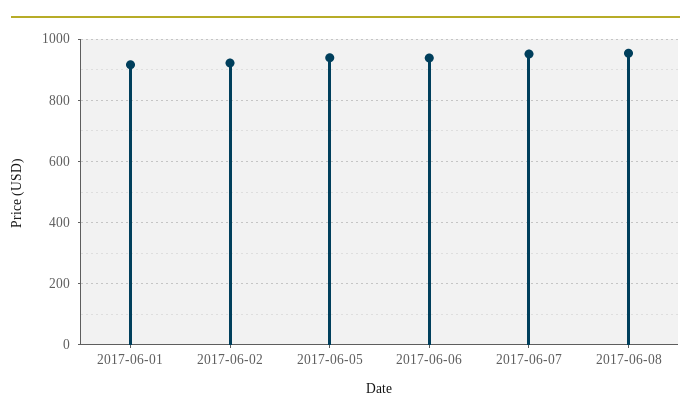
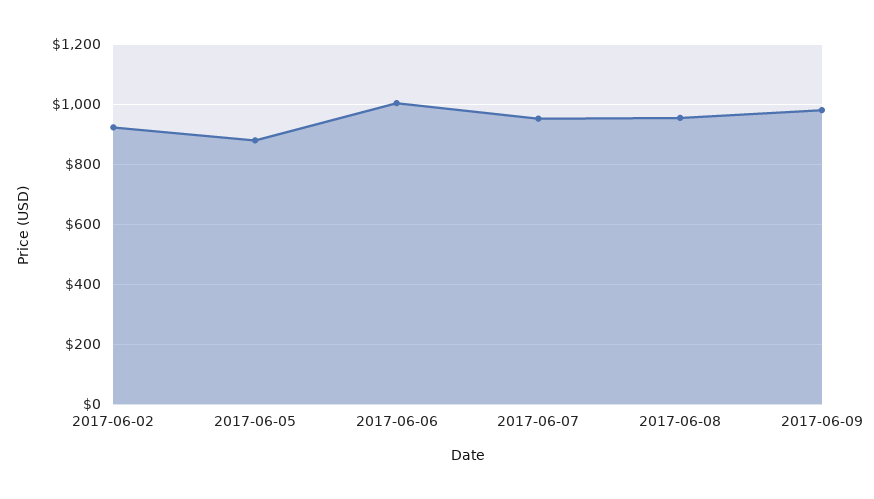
2017-06-01: 920 -> none
2017-06-05: 940 -> 880
2017-06-06: 940 -> 1000
2017-06-09: none -> 980

